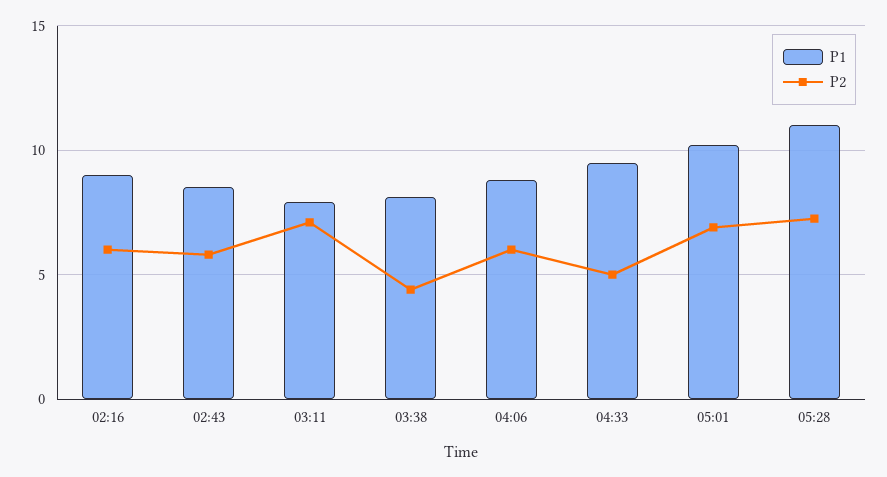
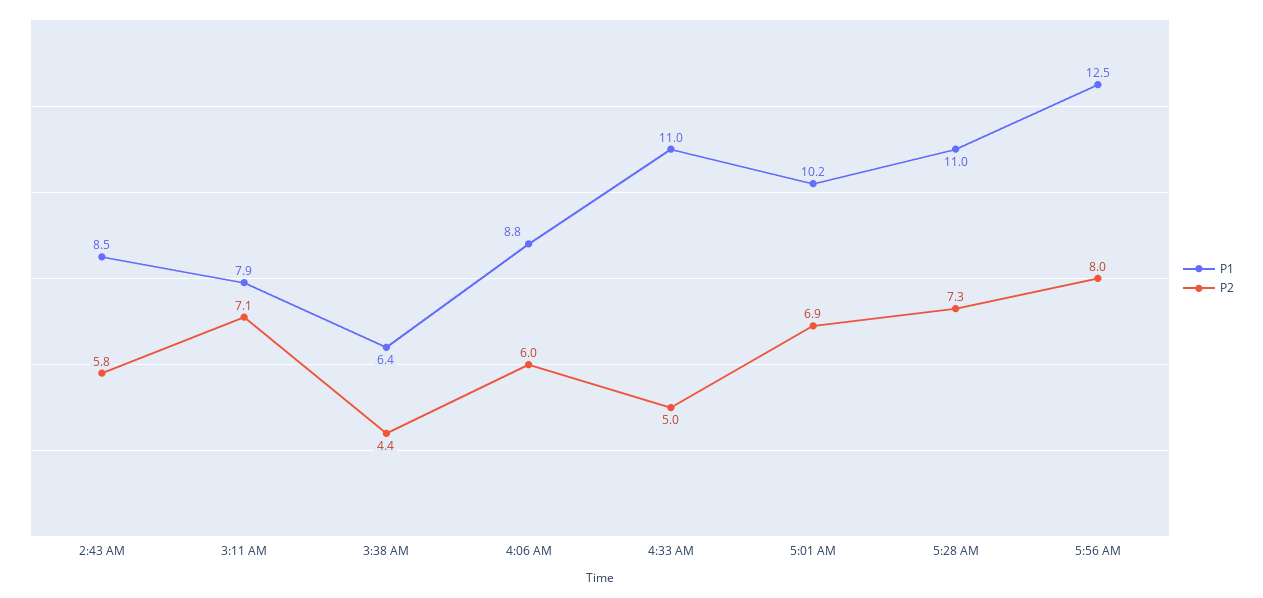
P1, 02:16: 9 -> none
P2, 02:16: 6 -> none
P1, 03:38: 8 -> 6.4
P1, 04:33: 9.5 -> 11
P1, 5:56 AM: none -> 12.5
P2, 5:56 AM: none -> 8

